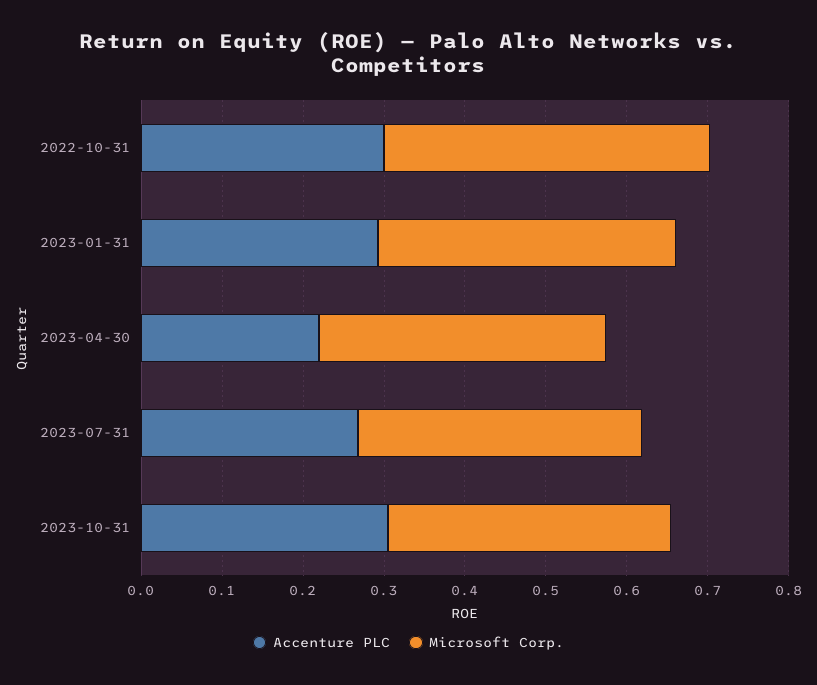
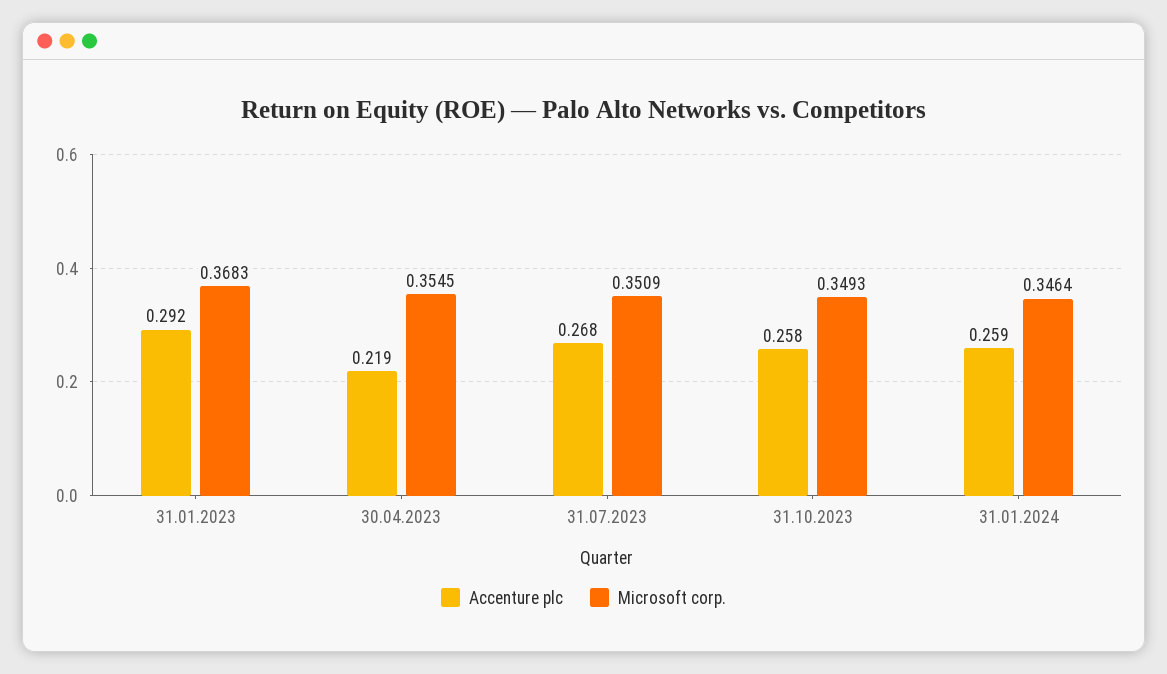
Accenture PLC, 2022-10-31: 0.3 -> none
Microsoft Corp., 2022-10-31: 0.4 -> none
Accenture PLC, 2023-10-31: 0.3 -> 0.258
Accenture PLC, 31.01.2024: none -> 0.259
Microsoft Corp., 31.01.2024: none -> 0.3464

